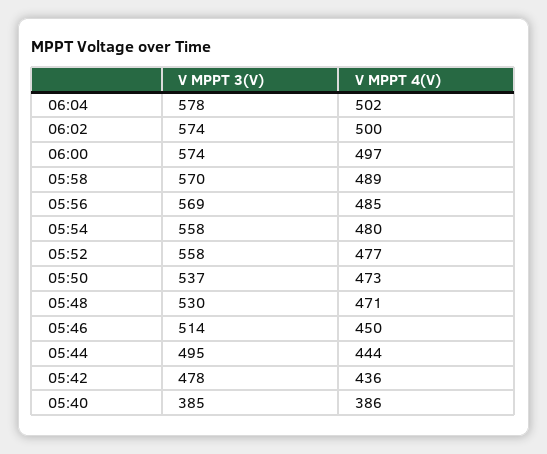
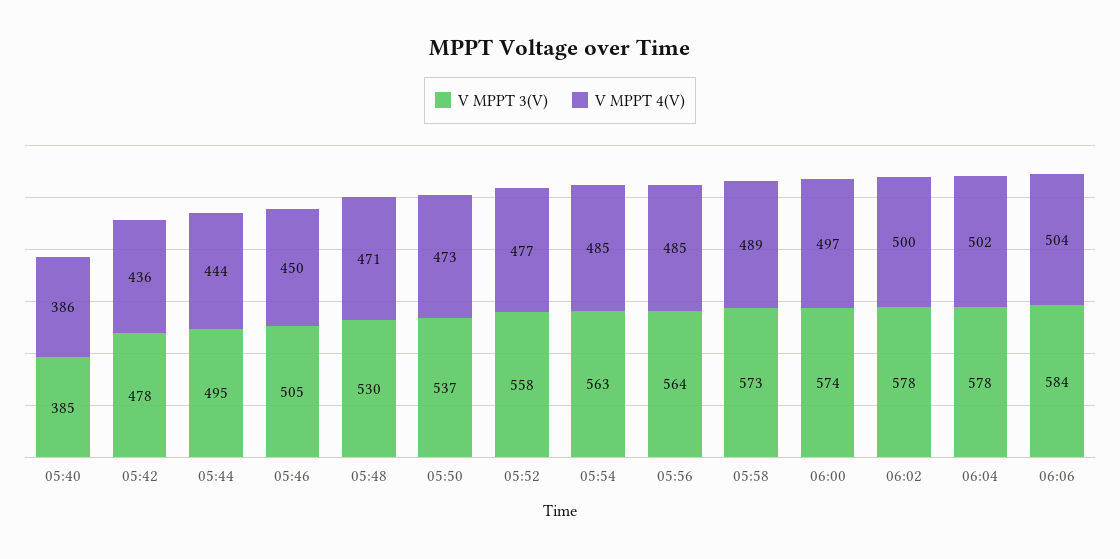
V MPPT 3(V), 06:02: 574 -> 578
V MPPT 3(V), 05:58: 570 -> 573
V MPPT 3(V), 05:56: 569 -> 564
V MPPT 3(V), 05:54: 558 -> 563
V MPPT 4(V), 05:54: 480 -> 485
V MPPT 3(V), 05:46: 514 -> 505
V MPPT 3(V), 06:06: none -> 584
V MPPT 4(V), 06:06: none -> 504

